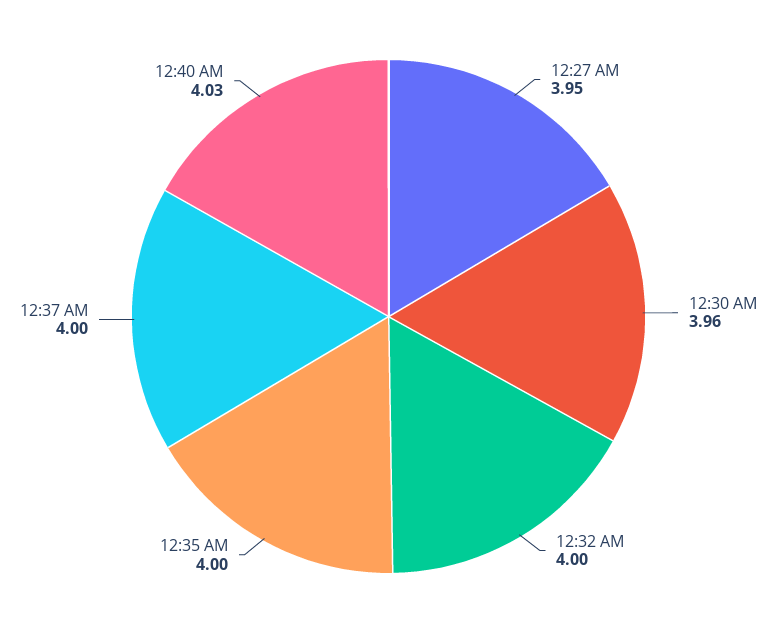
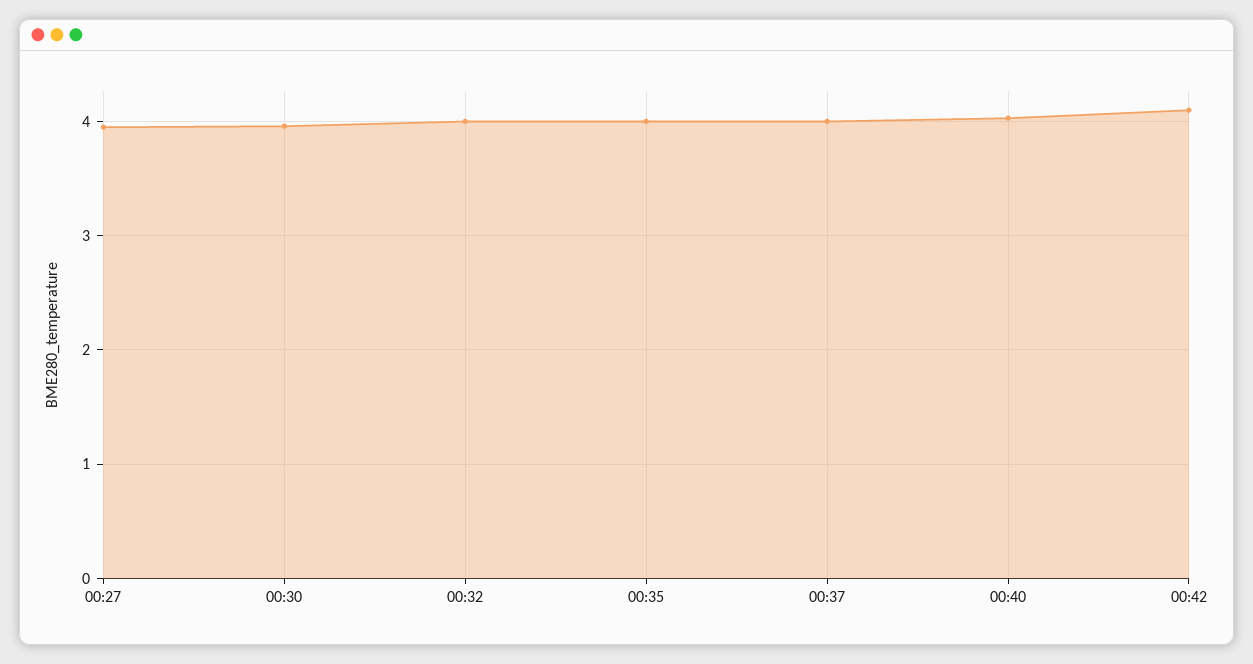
00:42: none -> 4.1

